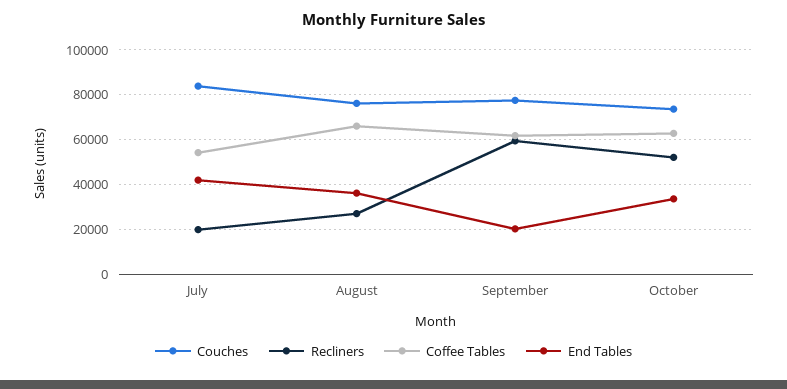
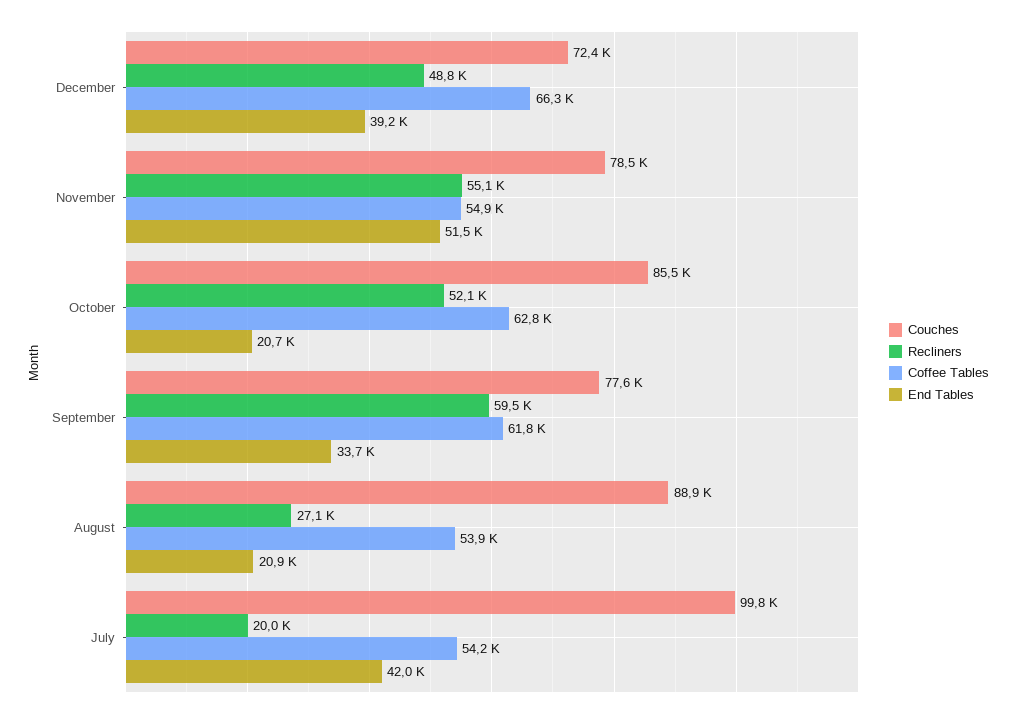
Couches, July: 85000 -> 99800
Couches, August: 75000 -> 88900
Coffee Tables, August: 65000 -> 53900
End Tables, August: 35000 -> 20900
End Tables, September: 20000 -> 33700
Couches, October: 75000 -> 85500
End Tables, October: 35000 -> 20700
Couches, December: none -> 72400
Recliners, December: none -> 48800
Coffee Tables, December: none -> 66300
End Tables, December: none -> 39200
Couches, November: none -> 78500
Recliners, November: none -> 55100
Coffee Tables, November: none -> 54900
End Tables, November: none -> 51500

